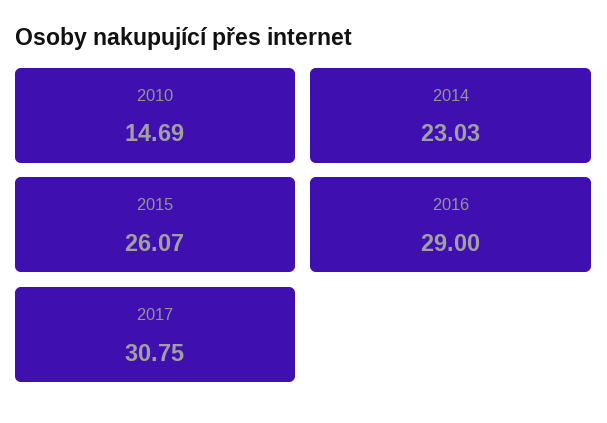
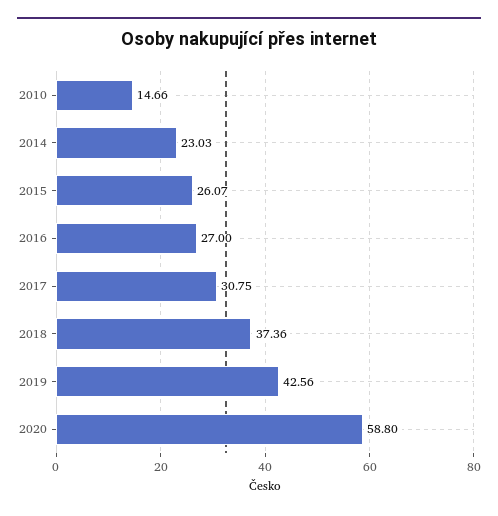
2010: 14.69 -> 14.66
2016: 29 -> 27
2018: none -> 37.36
2019: none -> 42.56
2020: none -> 58.8

